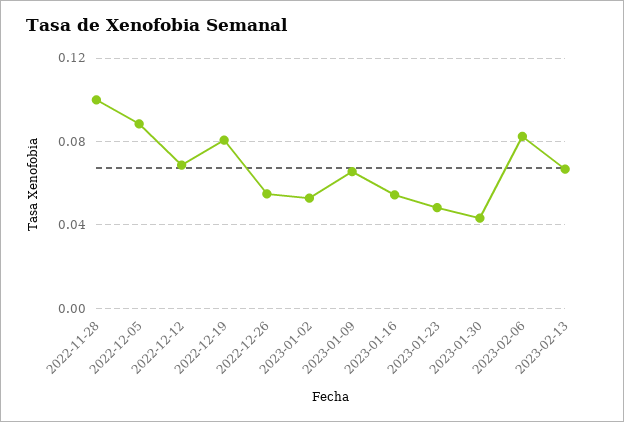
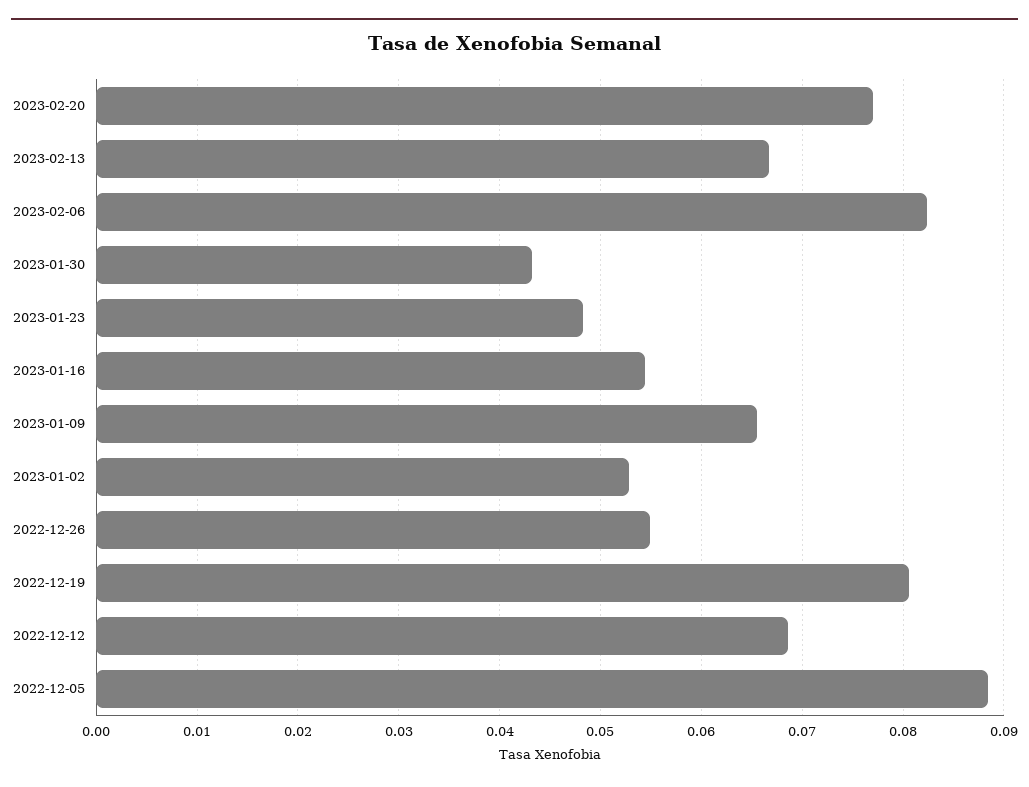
2022-11-28: 0.1 -> none
2023-02-20: none -> 0.077

